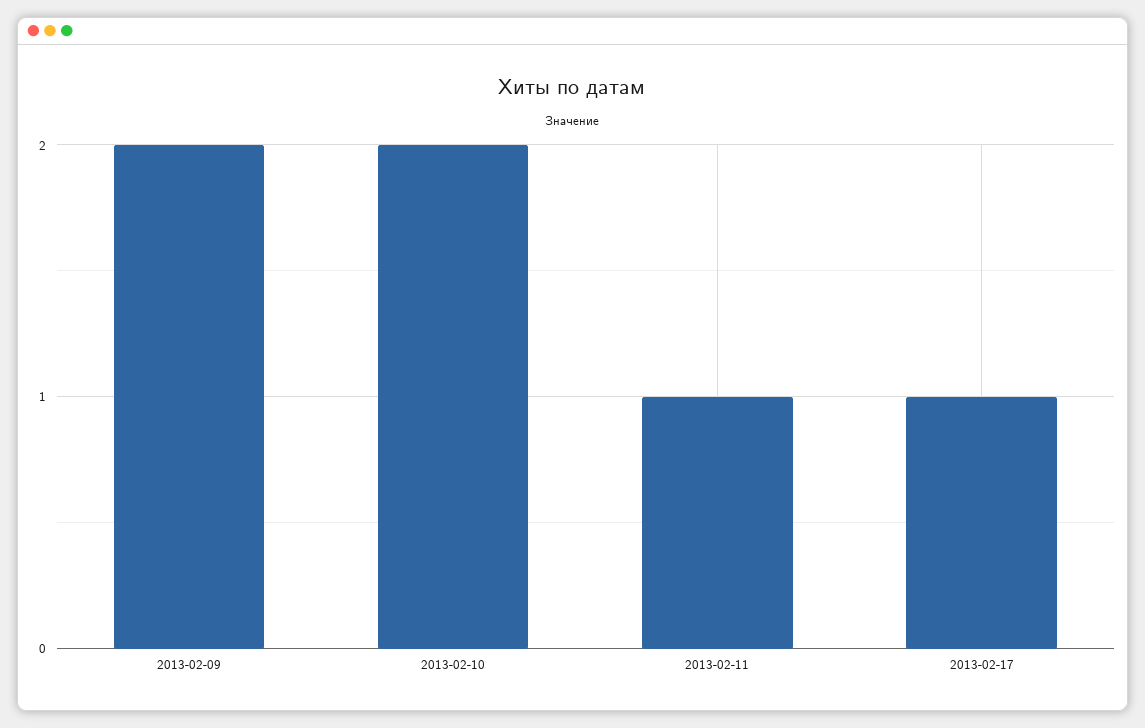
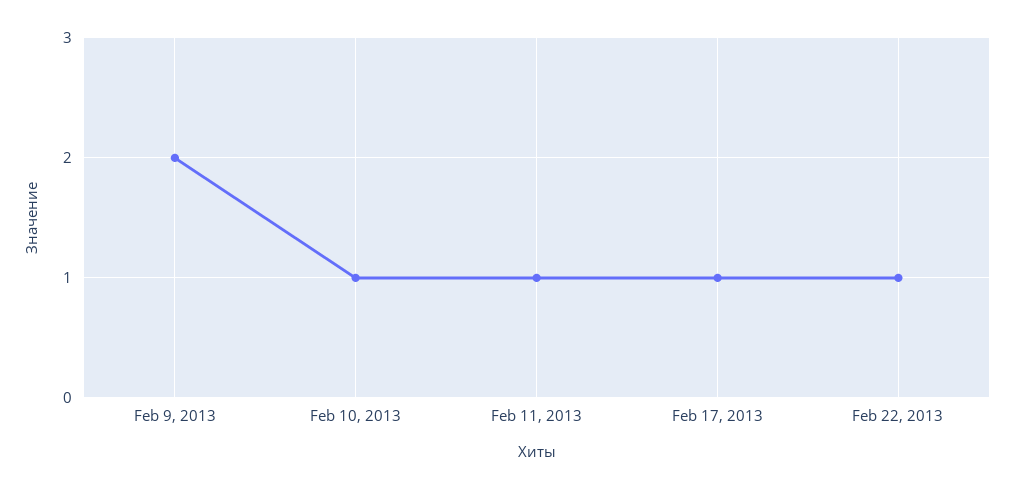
2013-02-10: 2 -> 1
Feb 22, 2013: none -> 1

